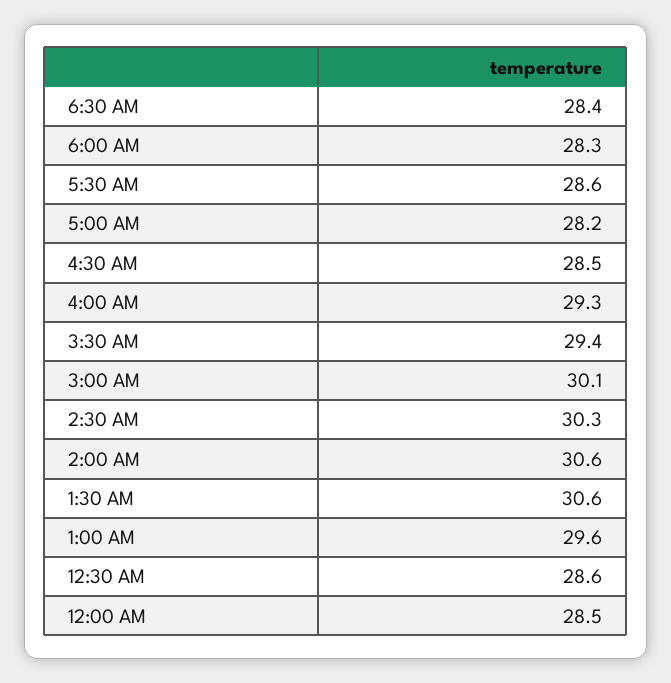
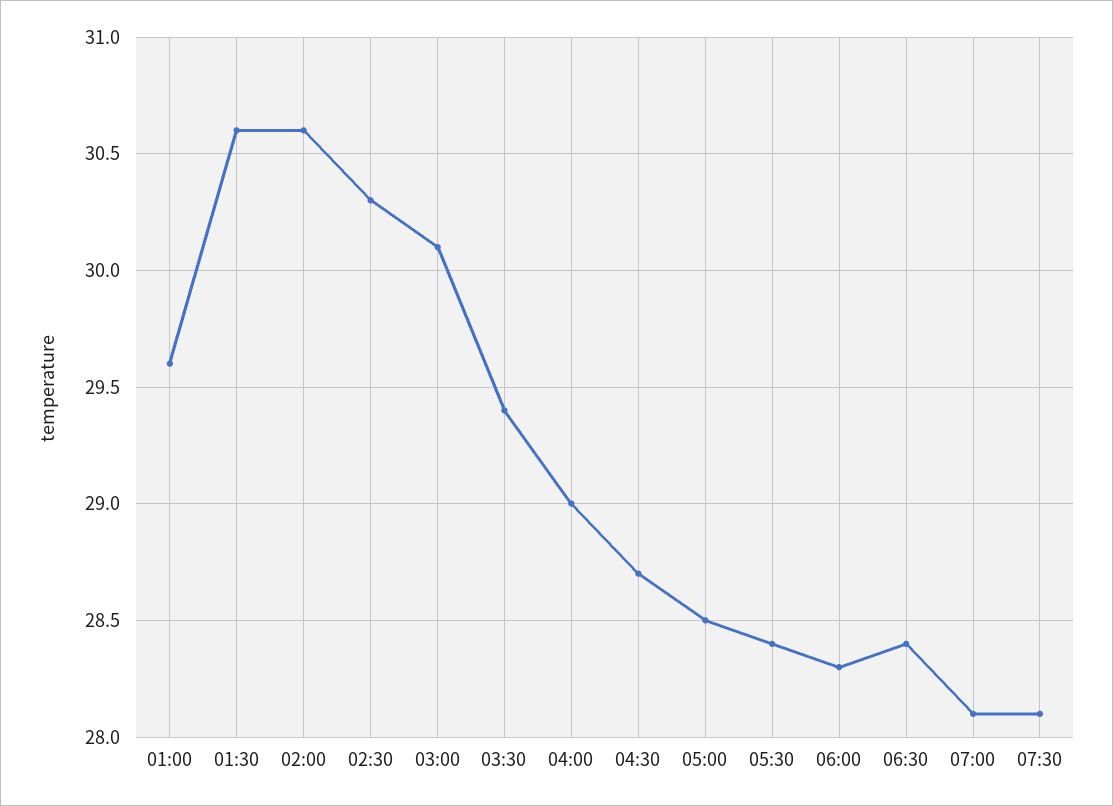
5:30 AM: 28.6 -> 28.4
5:00 AM: 28.2 -> 28.5
4:30 AM: 28.5 -> 28.7
4:00 AM: 29.3 -> 29
12:30 AM: 28.6 -> none
12:00 AM: 28.5 -> none
07:00: none -> 28.1
07:30: none -> 28.1

